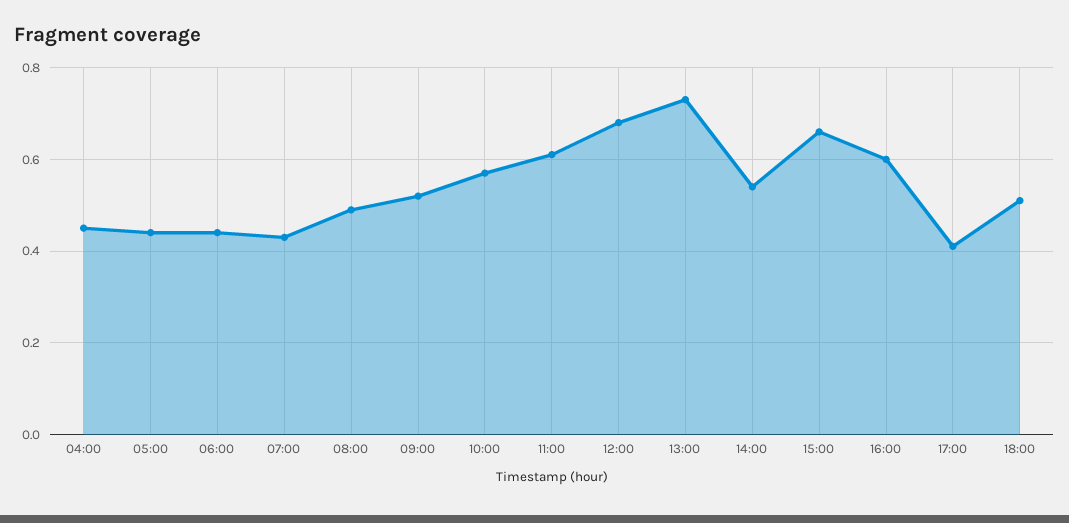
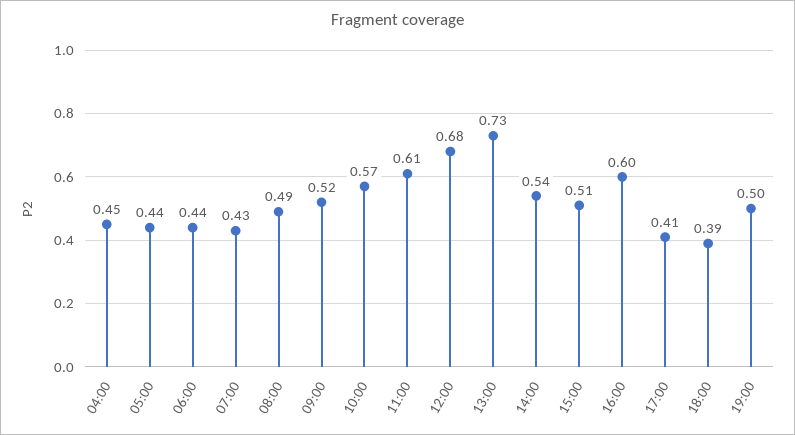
15:00: 0.65 -> 0.51
18:00: 0.5 -> 0.39
19:00: none -> 0.5

